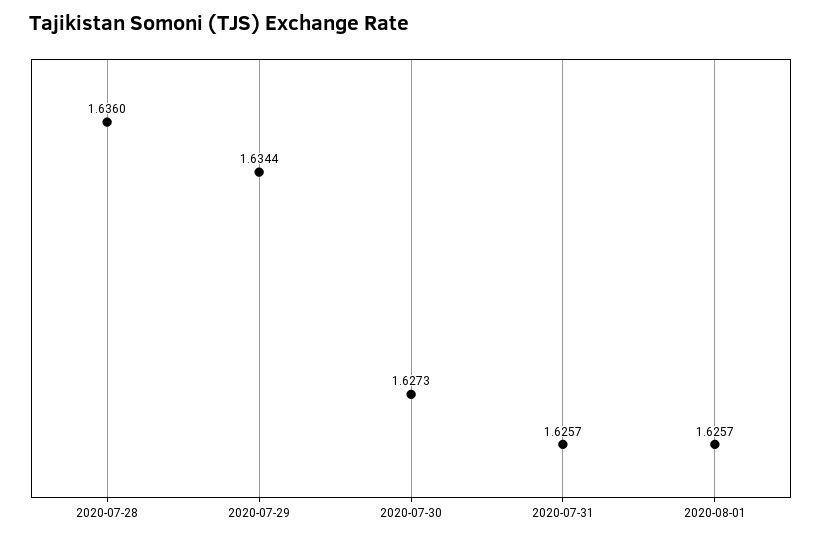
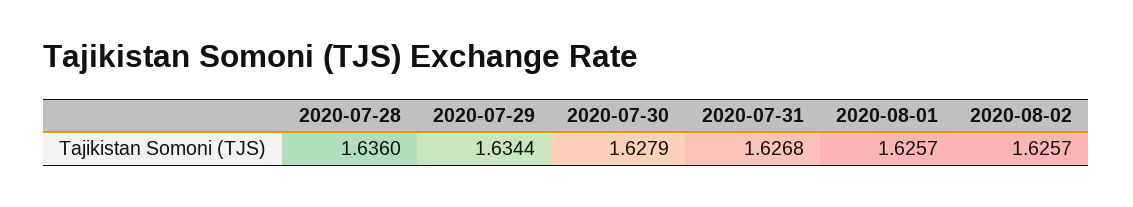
2020-07-30: 1.6273 -> 1.6279
2020-07-31: 1.6257 -> 1.6268
2020-08-02: none -> 1.6257

